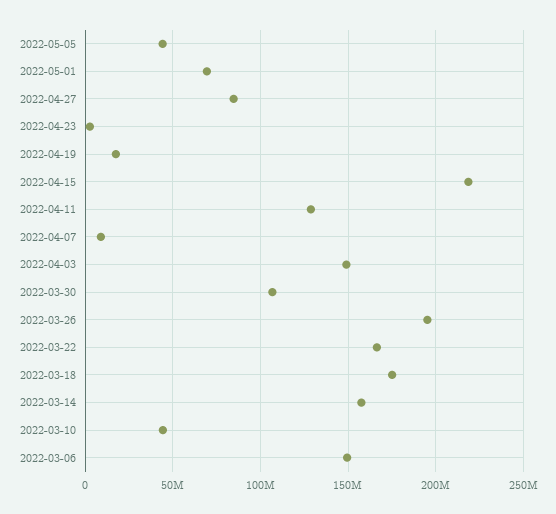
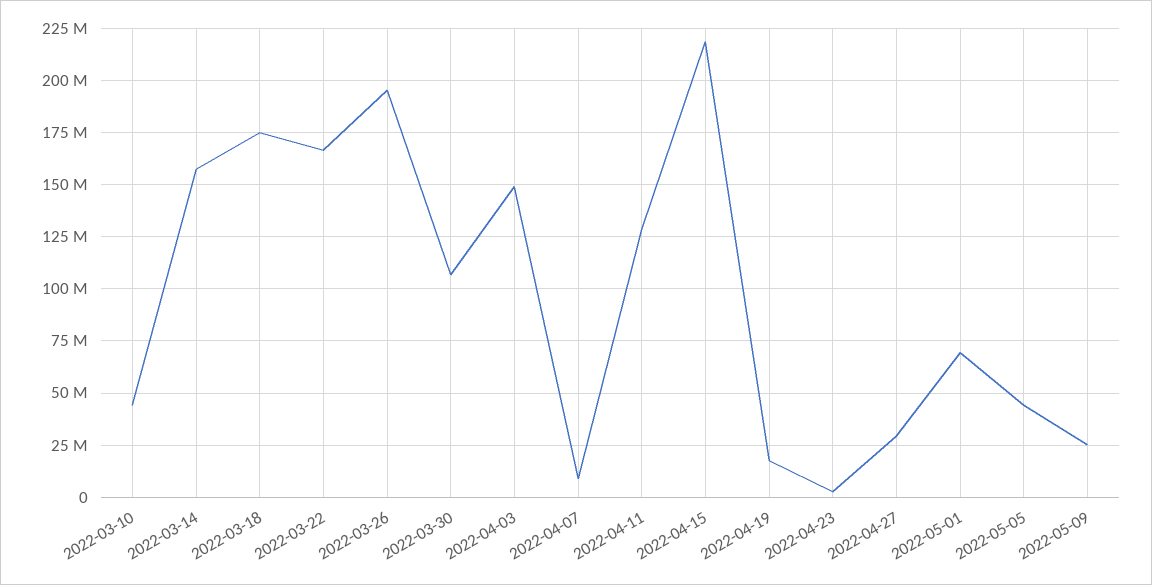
2022-04-27: 85000000 -> 30000000
2022-03-06: 150000000 -> none
2022-05-09: none -> 25000000

